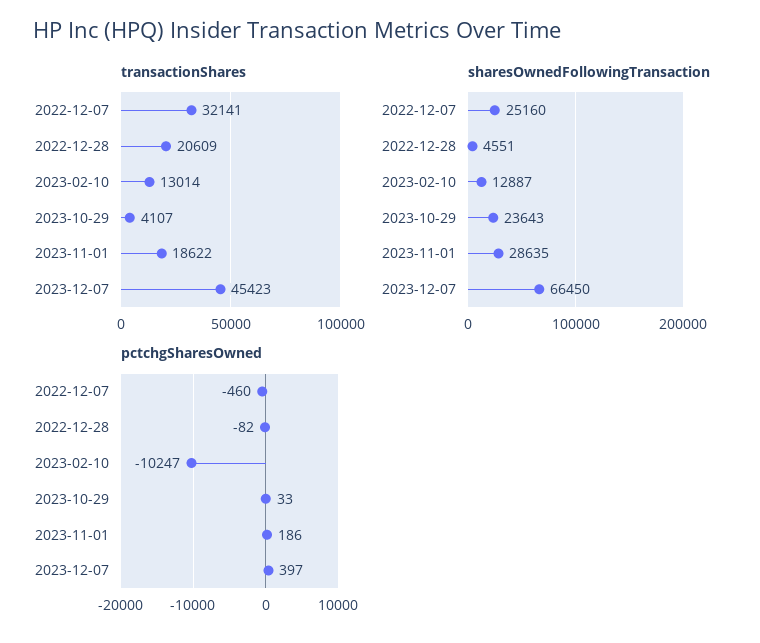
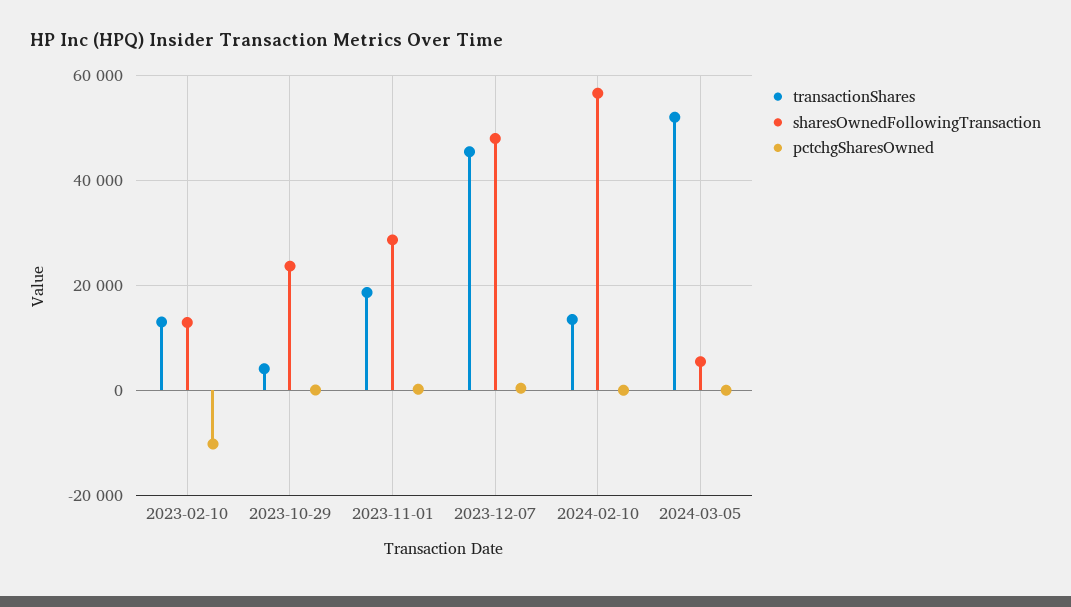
transactionShares, 2022-12-07: 32141 -> none
transactionShares, 2022-12-28: 20609 -> none
sharesOwnedFollowingTransaction, 2022-12-07: 25160 -> none
sharesOwnedFollowingTransaction, 2022-12-28: 4551 -> none
sharesOwnedFollowingTransaction, 2023-12-07: 66450 -> 48000
pctchgSharesOwned, 2022-12-07: -460 -> none
pctchgSharesOwned, 2022-12-28: -82 -> none
transactionShares, 2024-02-10: none -> 14000
sharesOwnedFollowingTransaction, 2024-02-10: none -> 56000
pctchgSharesOwned, 2024-02-10: none -> 0
transactionShares, 2024-03-05: none -> 52000
sharesOwnedFollowingTransaction, 2024-03-05: none -> 6000
pctchgSharesOwned, 2024-03-05: none -> 0

